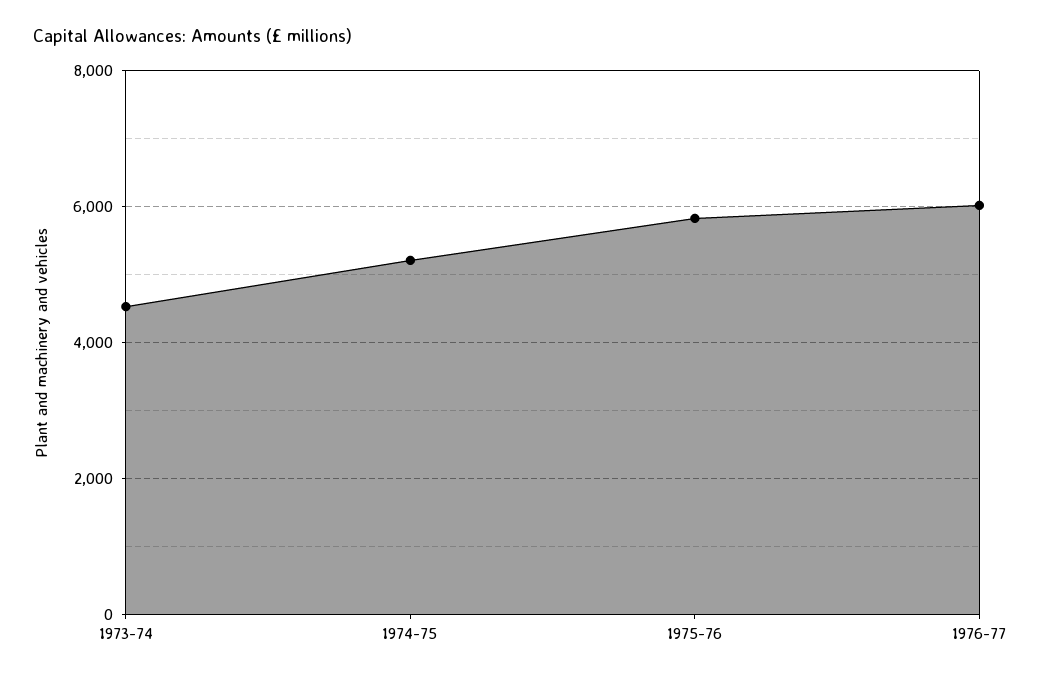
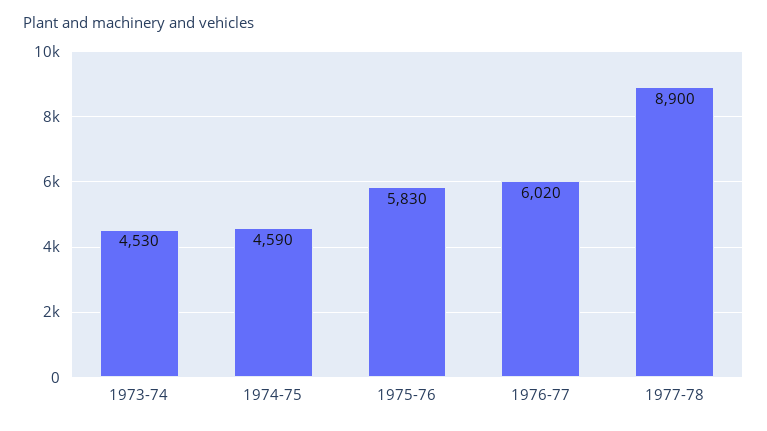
1974-75: 5200 -> 4590
1977-78: none -> 8900

